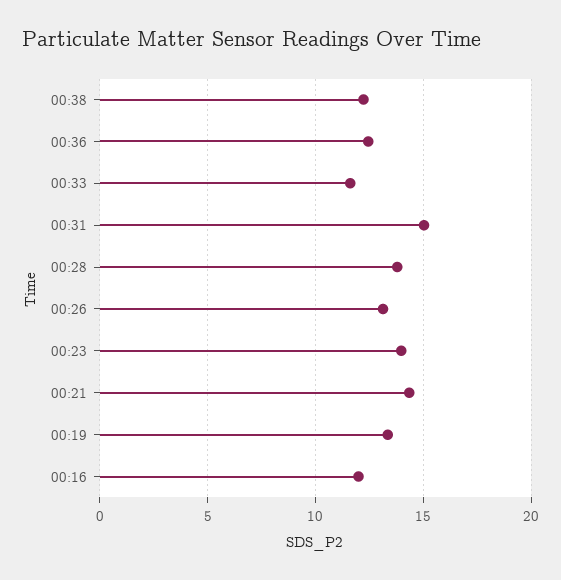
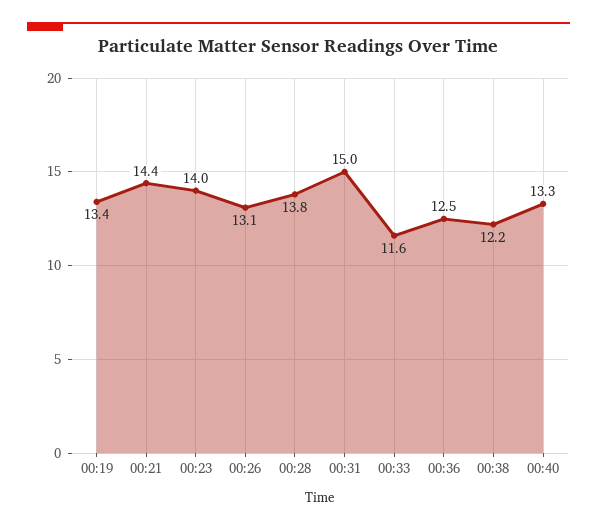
00:16: 12 -> none
00:40: none -> 13.3

